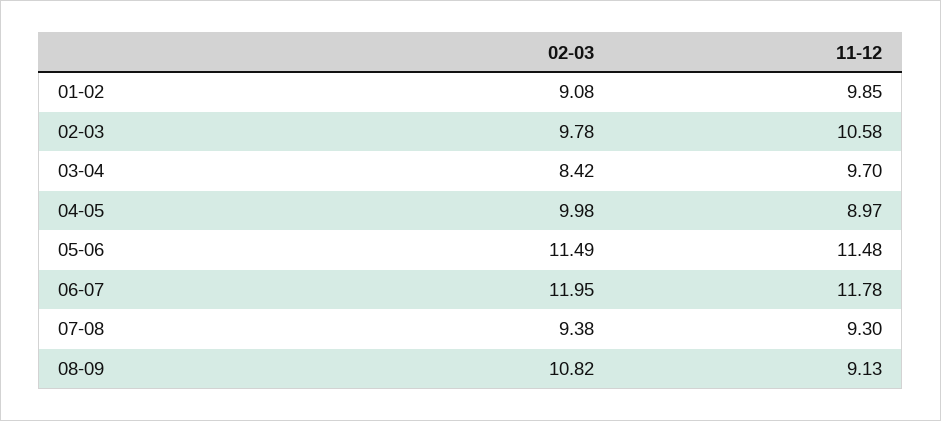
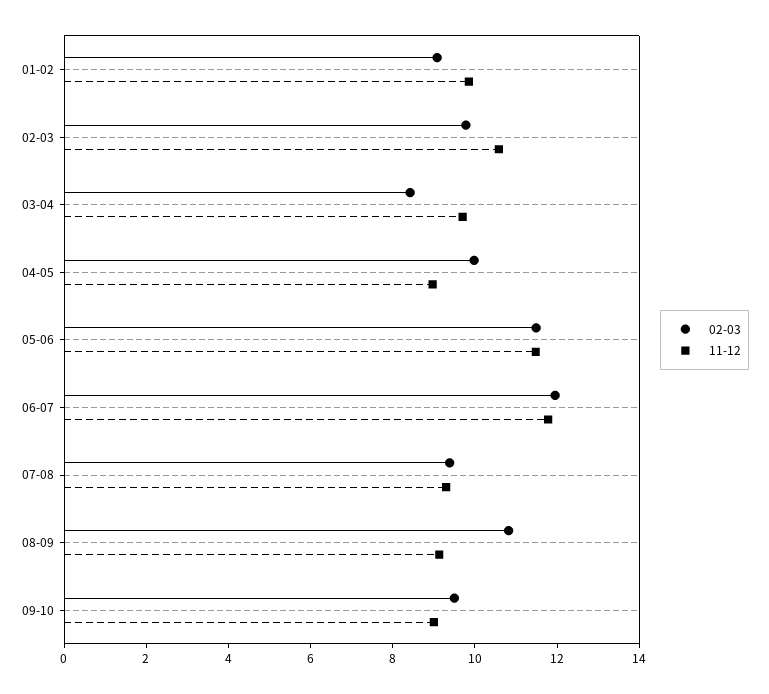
02-03, 09-10: none -> 9.5
11-12, 09-10: none -> 9

